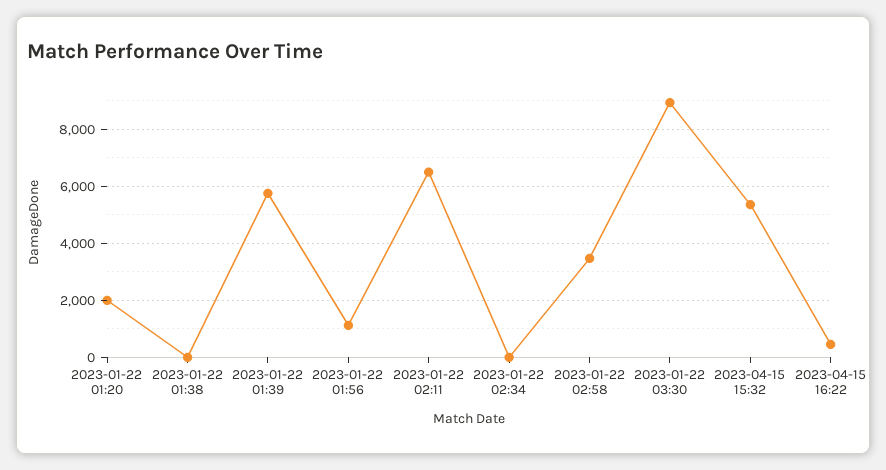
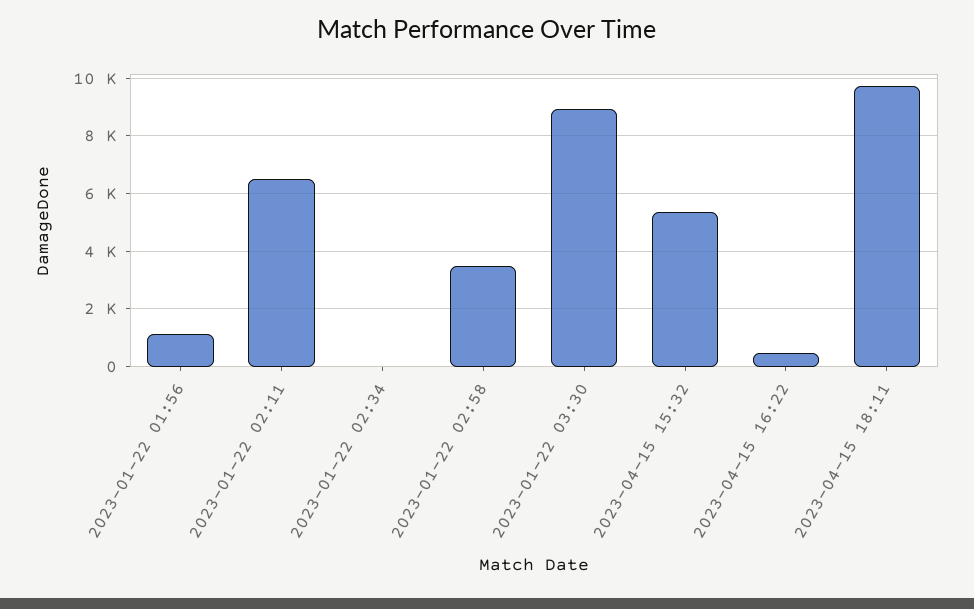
2023-01-22 01:20: 2000 -> none
2023-01-22 01:38: 0 -> none
2023-01-22 01:39: 5750 -> none
2023-04-15 18:11: none -> 9750

